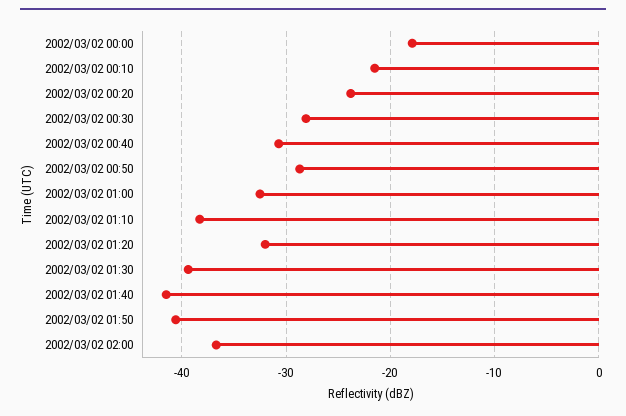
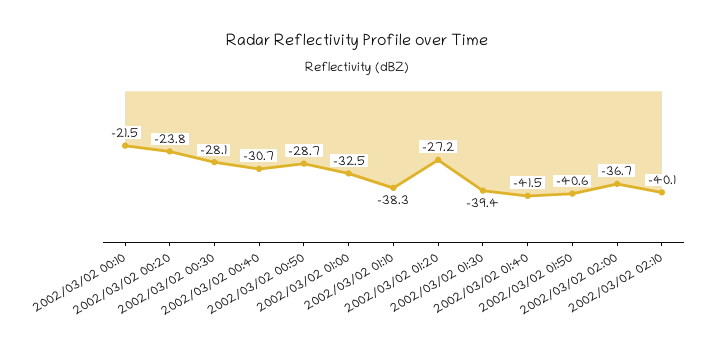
2002/03/02 00:00: -18 -> none
2002/03/02 01:20: -32 -> -27.2
2002/03/02 02:10: none -> -40.1

